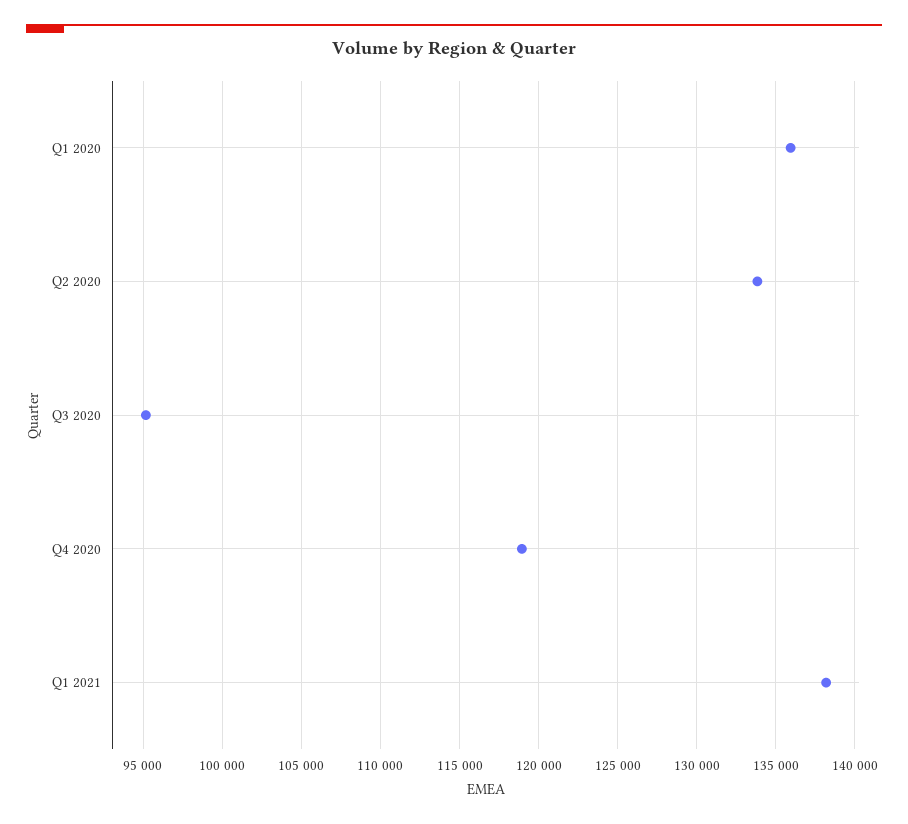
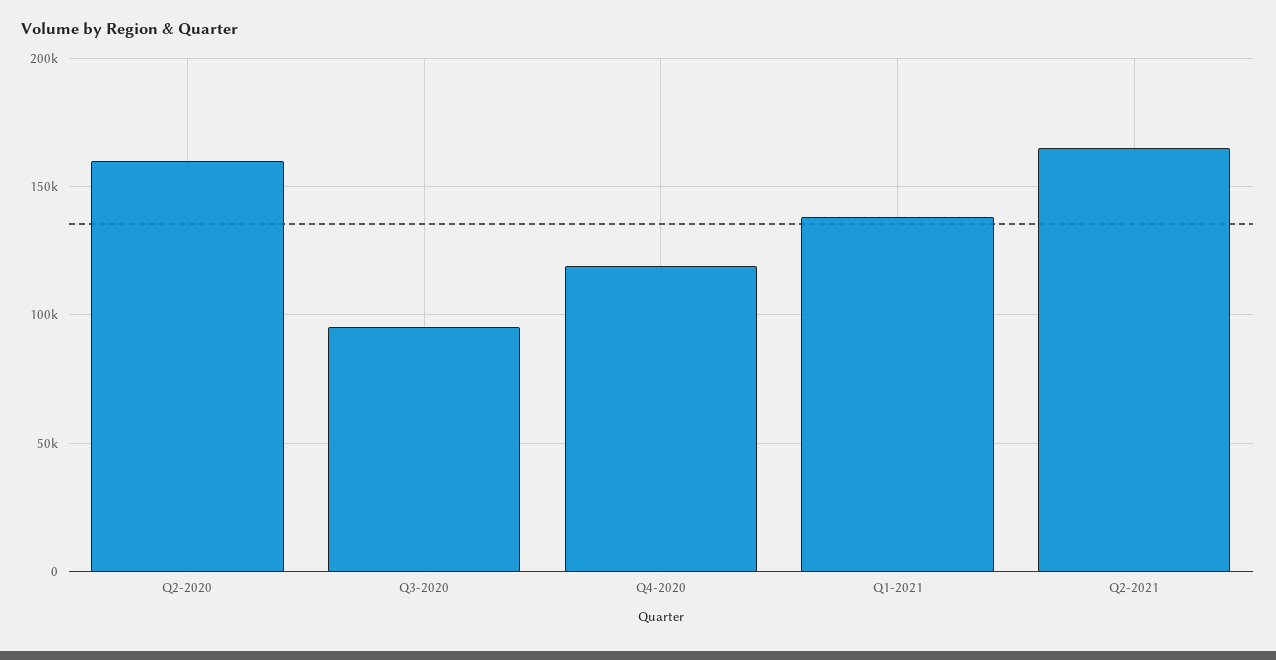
Q1 2020: 136000 -> none
Q2 2020: 134000 -> 160000
Q2-2021: none -> 165000

